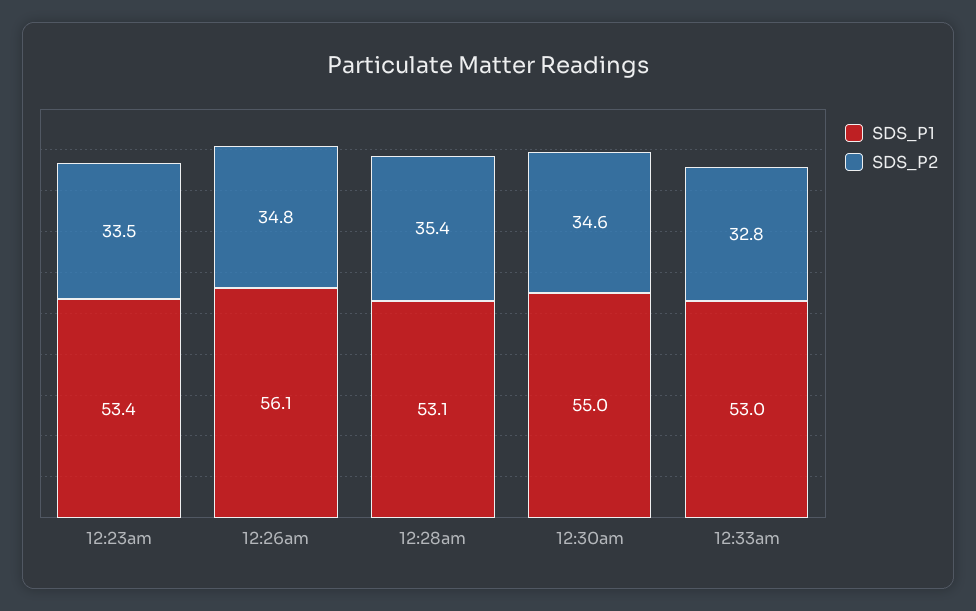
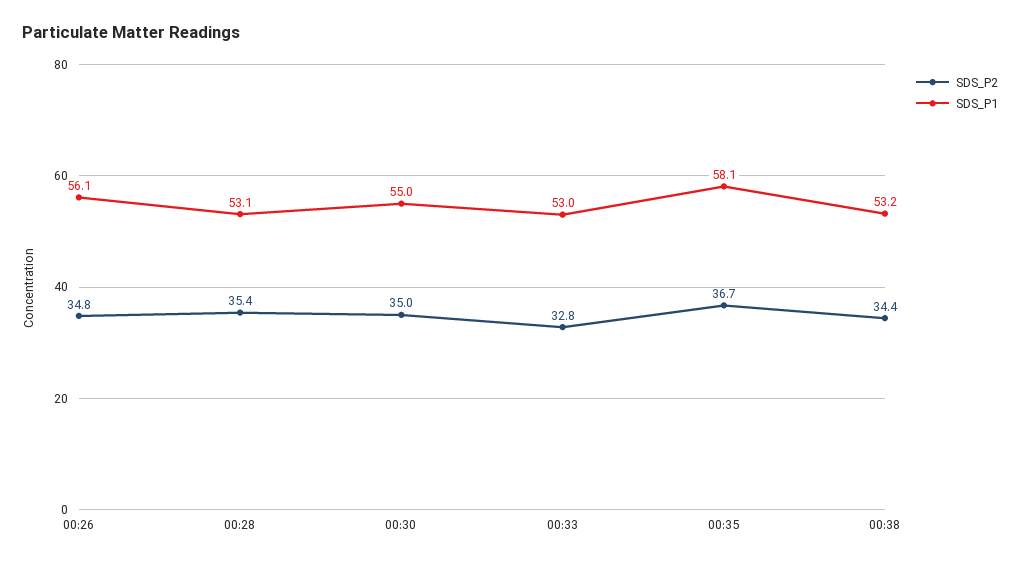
SDS_P1, 12:23am: 53.4 -> none
SDS_P2, 12:23am: 33.5 -> none
SDS_P2, 12:30am: 34.6 -> 35
SDS_P2, 00:35: none -> 36.7
SDS_P1, 00:35: none -> 58.1
SDS_P2, 00:38: none -> 34.4
SDS_P1, 00:38: none -> 53.2

